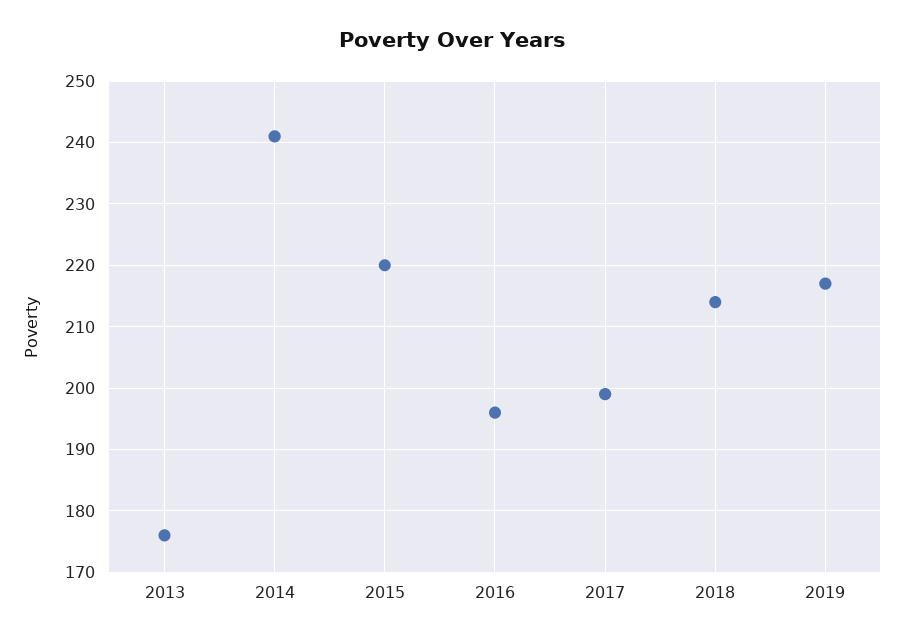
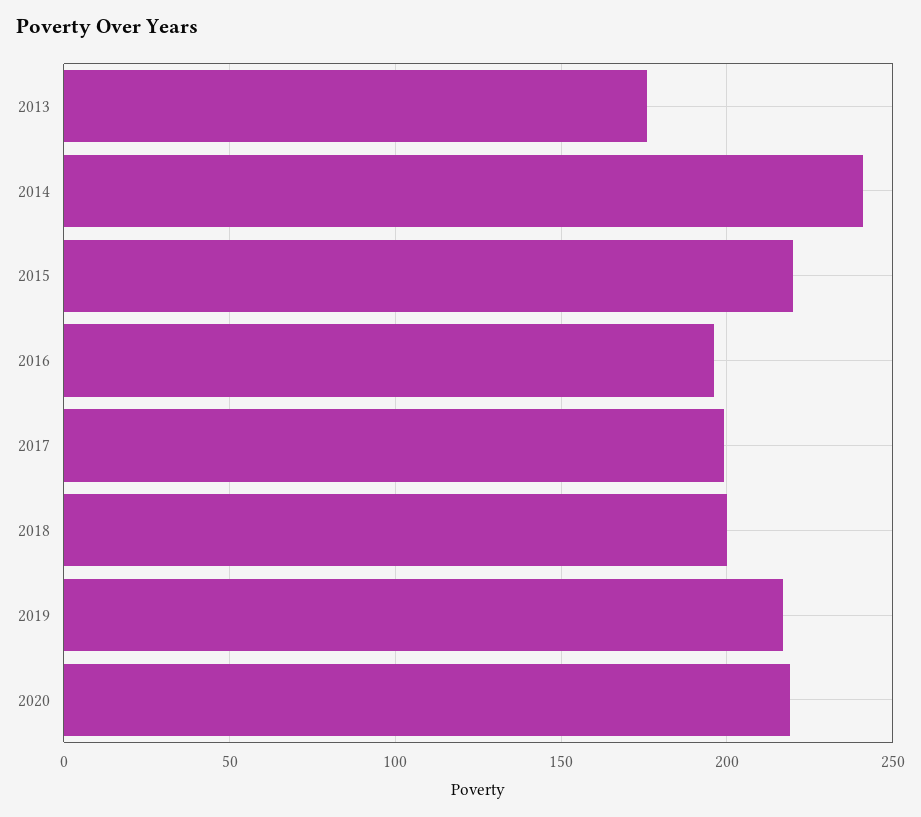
2018: 214 -> 200
2020: none -> 220

